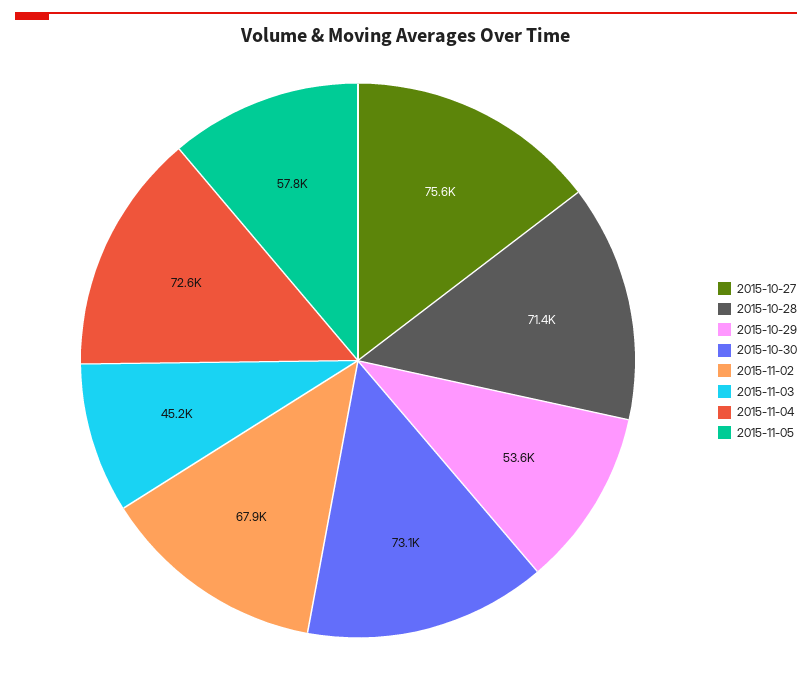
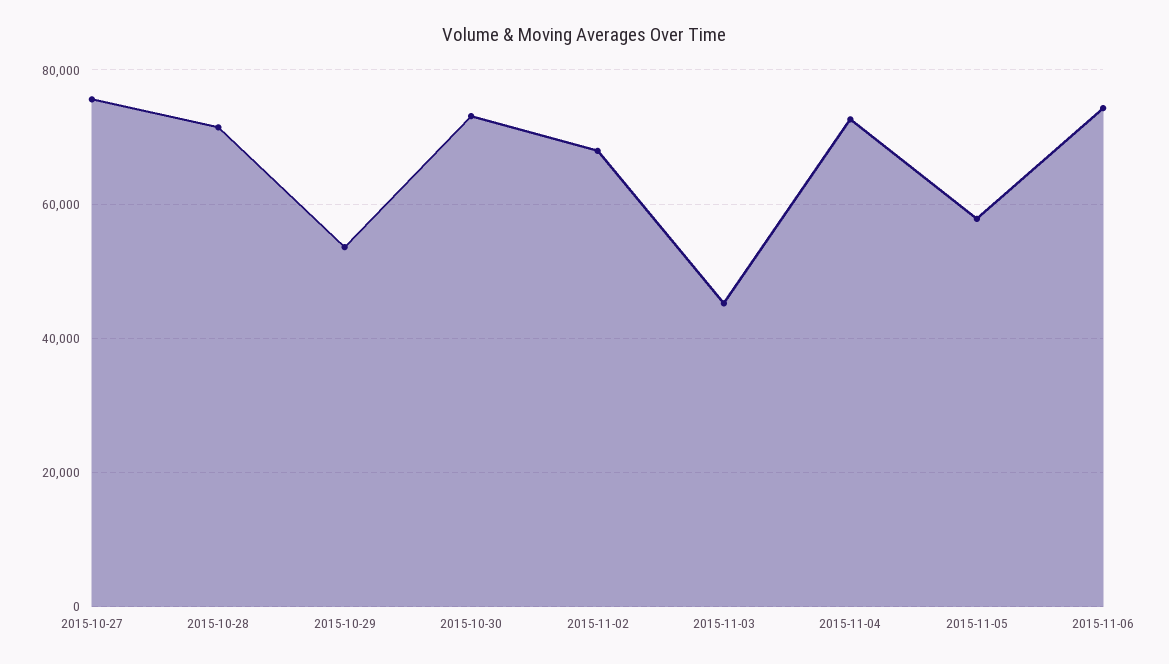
2015-11-06: none -> 74000

